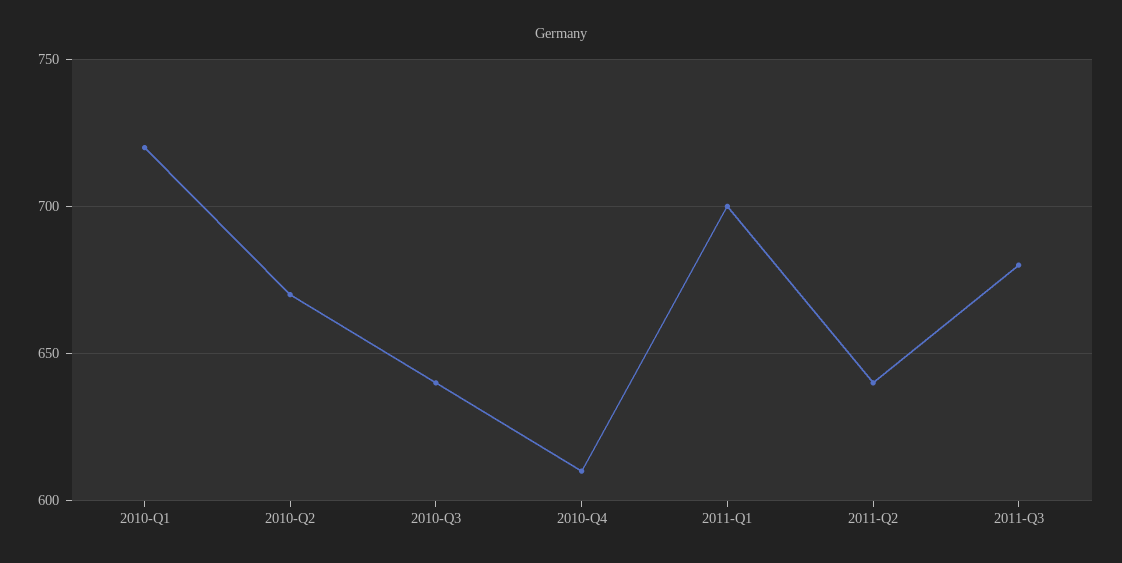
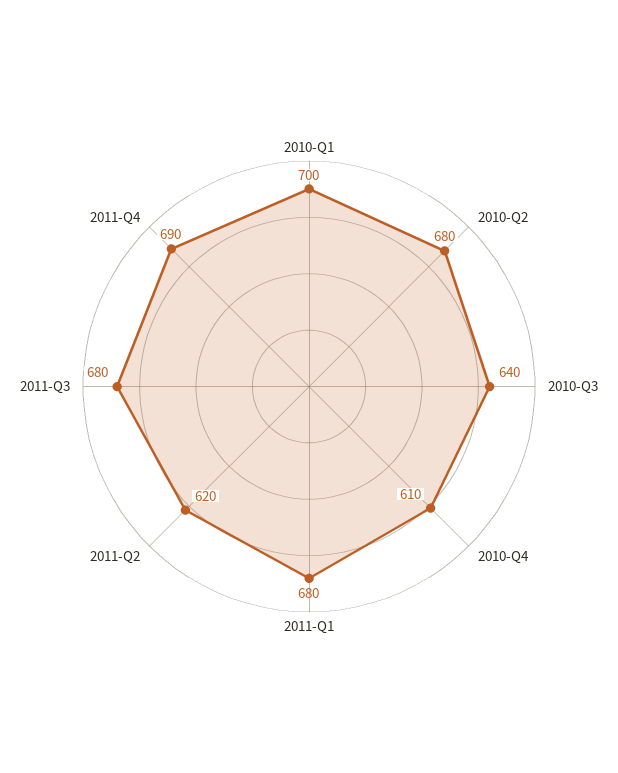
2010-Q1: 720 -> 700
2010-Q2: 670 -> 680
2011-Q1: 700 -> 680
2011-Q2: 640 -> 620
2011-Q4: none -> 690

